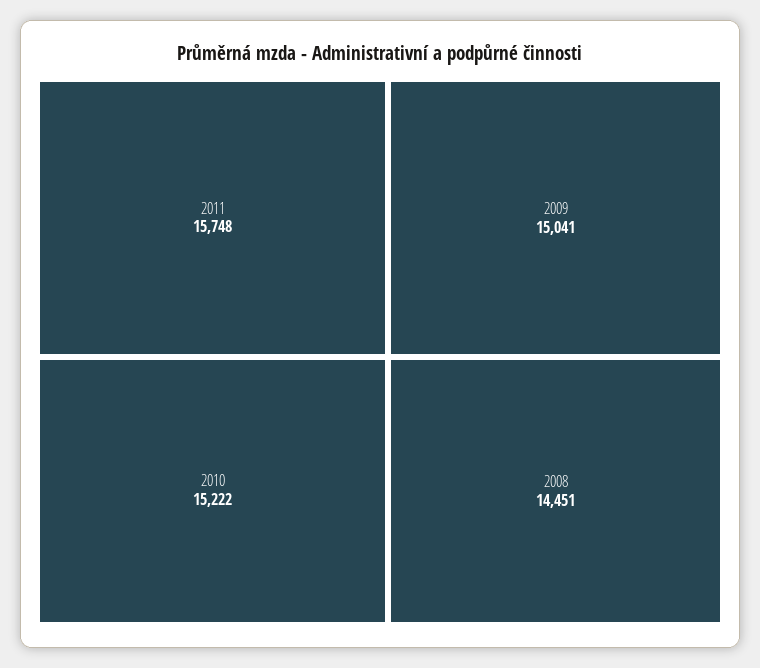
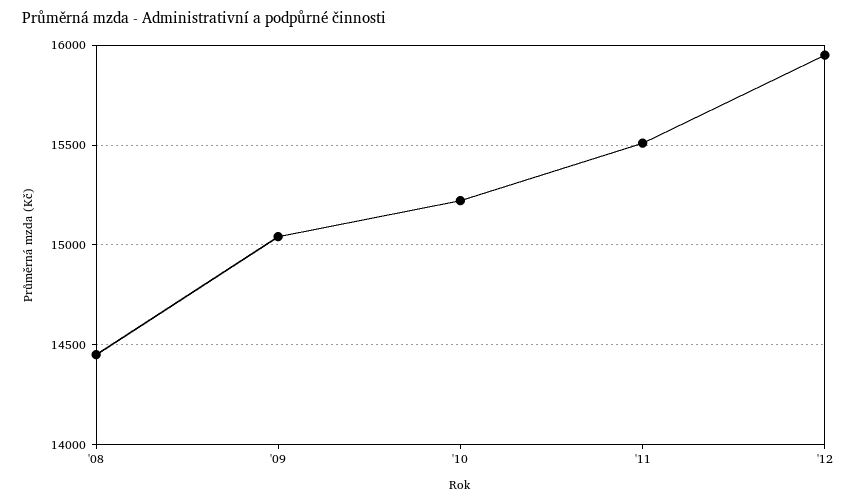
2011: 15748 -> 15500
'12: none -> 15950

